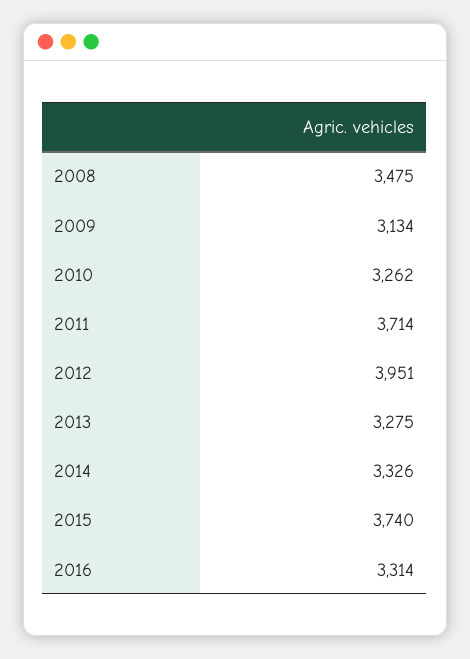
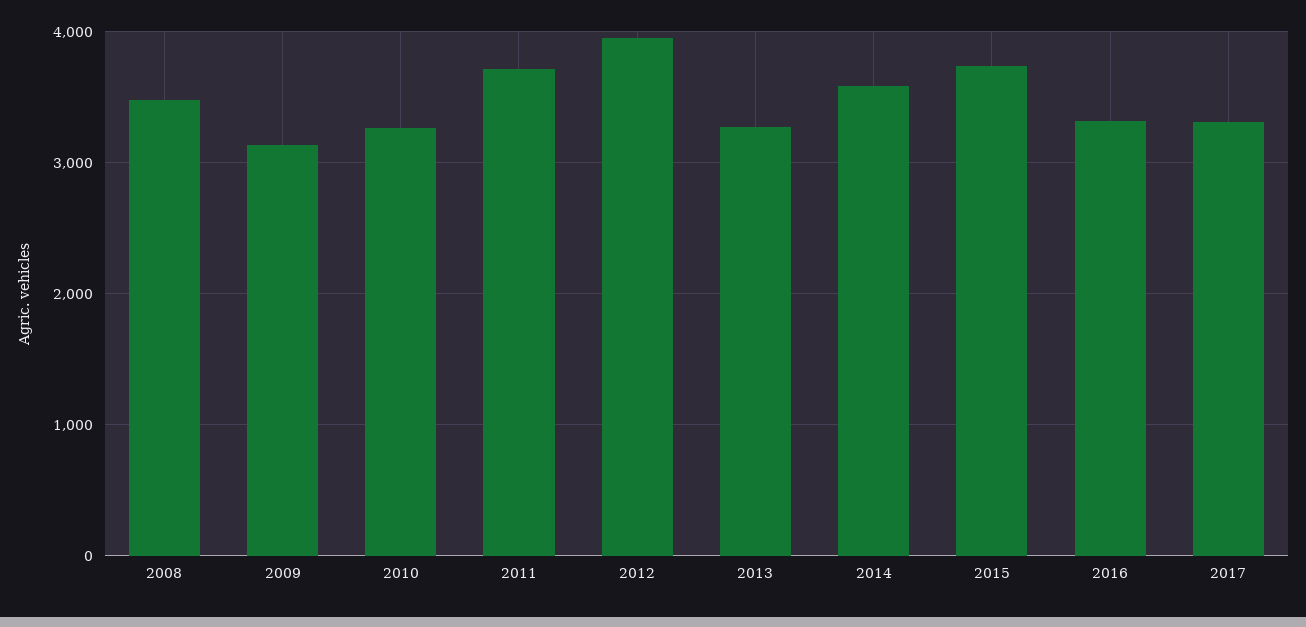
2014: 3326 -> 3600
2017: none -> 3300

